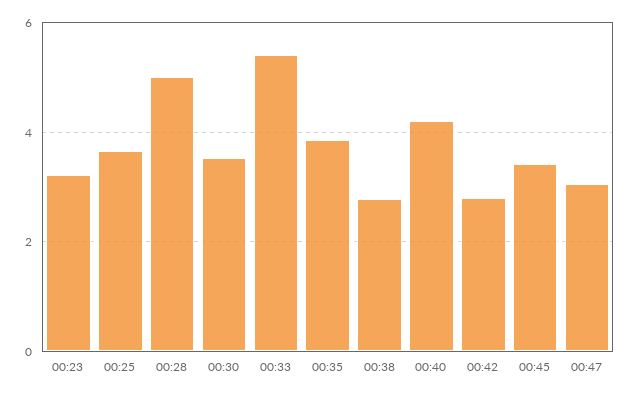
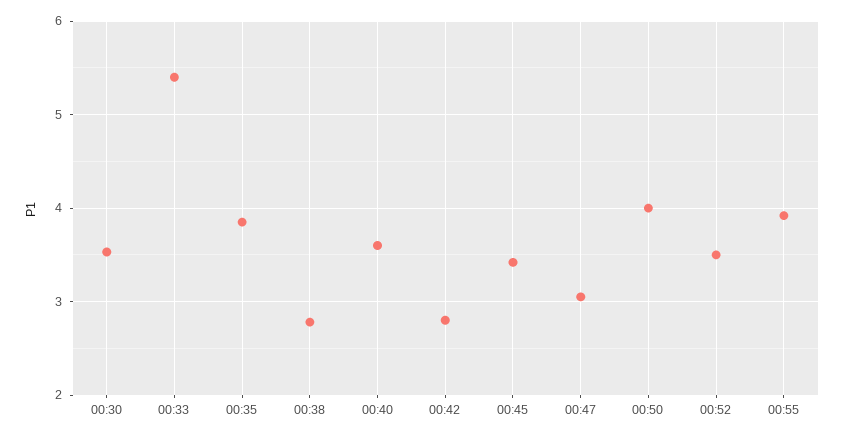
00:23: 3.2 -> none
00:25: 3.6 -> none
00:28: 5 -> none
00:40: 4.2 -> 3.6
00:50: none -> 4
00:52: none -> 3.5
00:55: none -> 3.9

